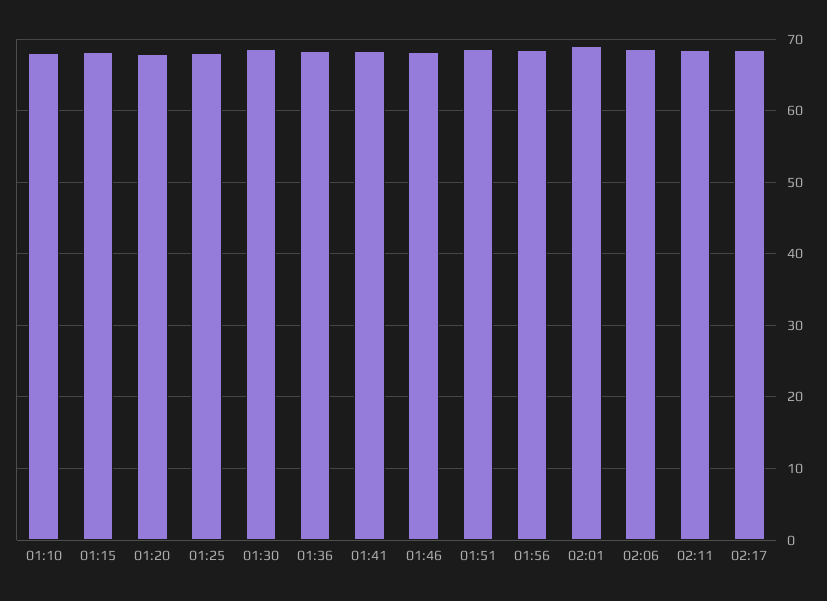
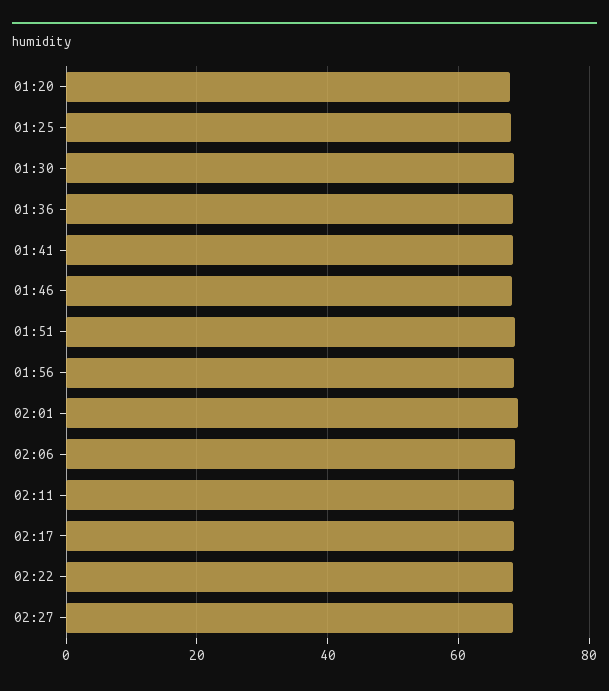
01:10: 68 -> none
01:15: 68 -> none
02:22: none -> 68
02:27: none -> 68

